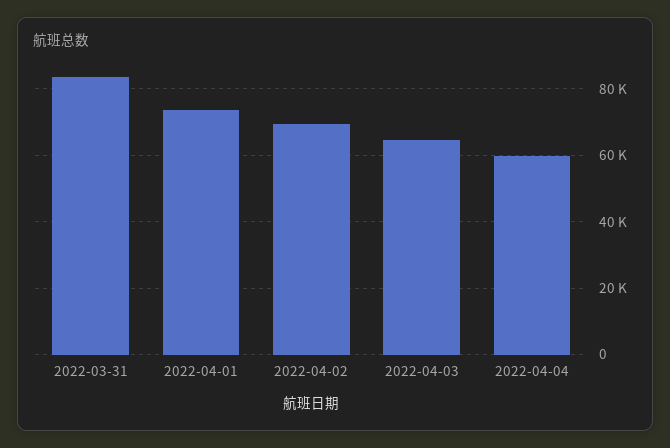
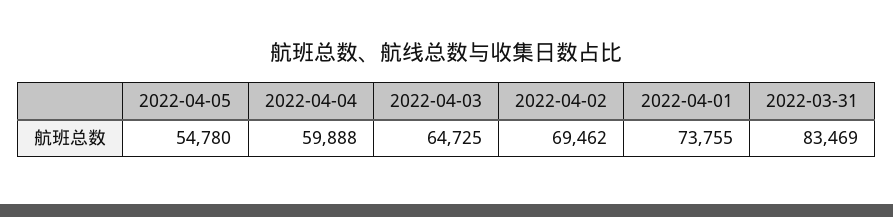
2022-04-05: none -> 54780

